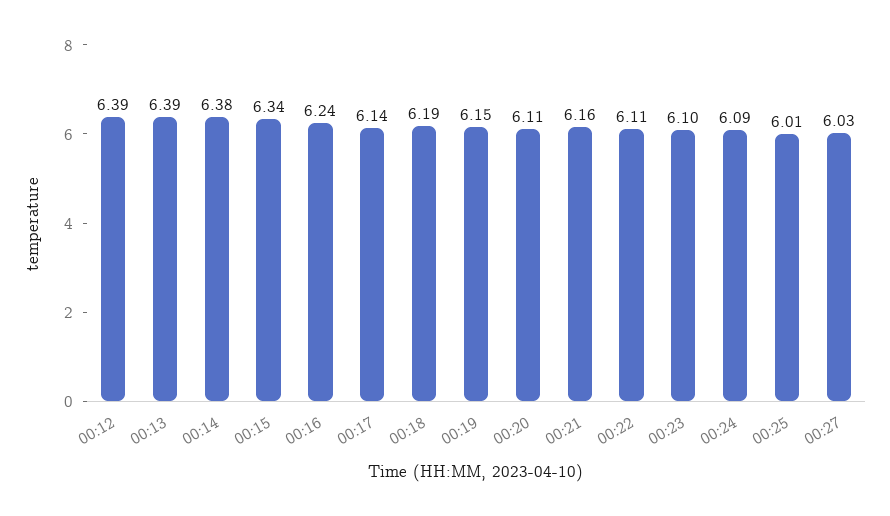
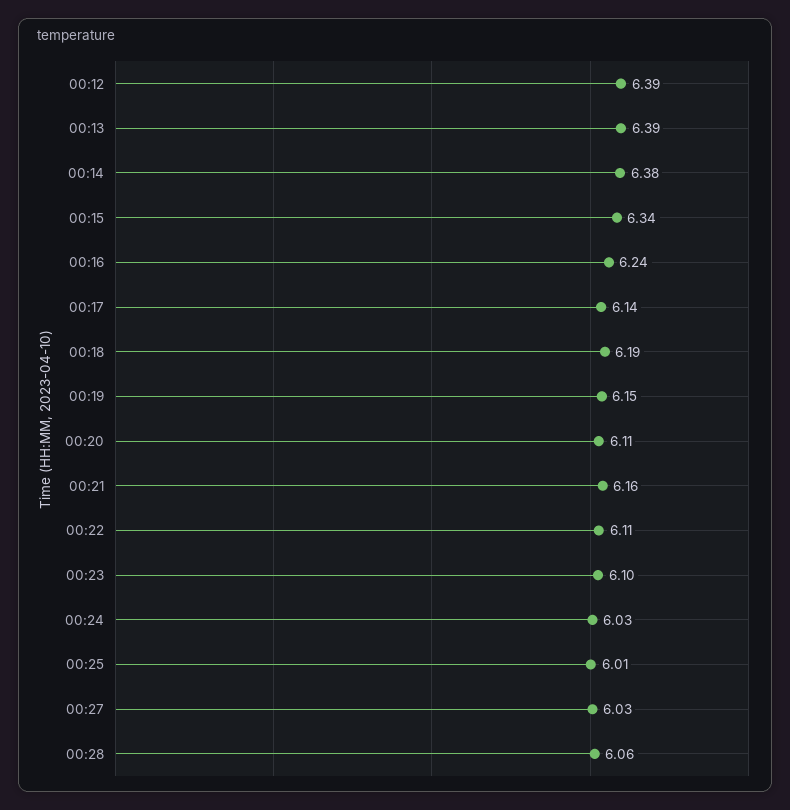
00:24: 6.09 -> 6.03
00:28: none -> 6.06

